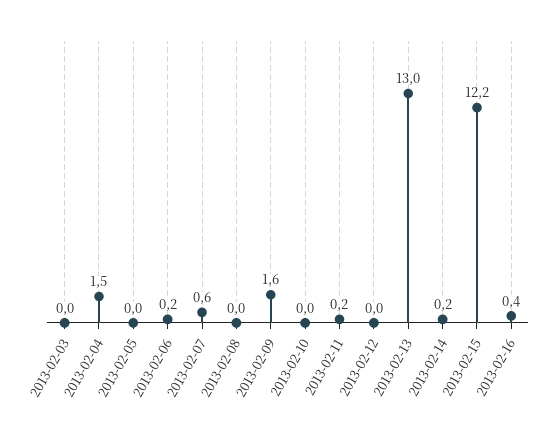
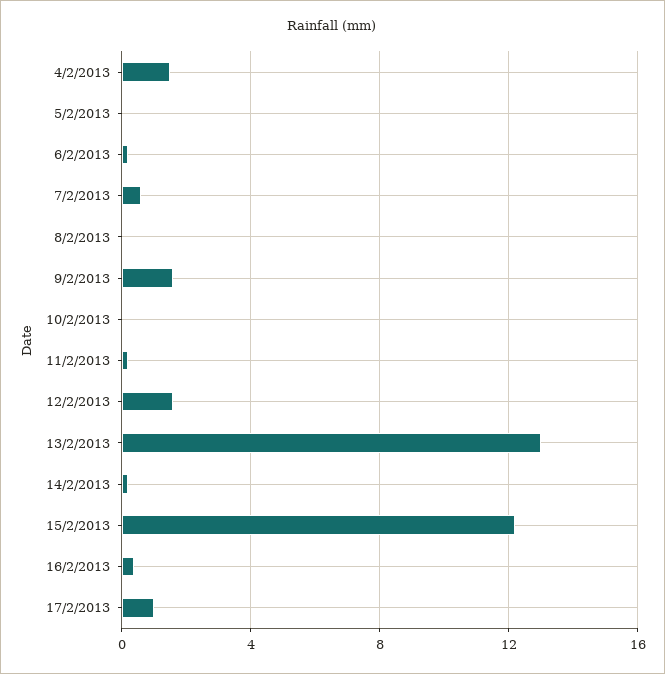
2013-02-03: 0 -> none
2013-02-12: 0 -> 1.5
17/2/2013: none -> 1

